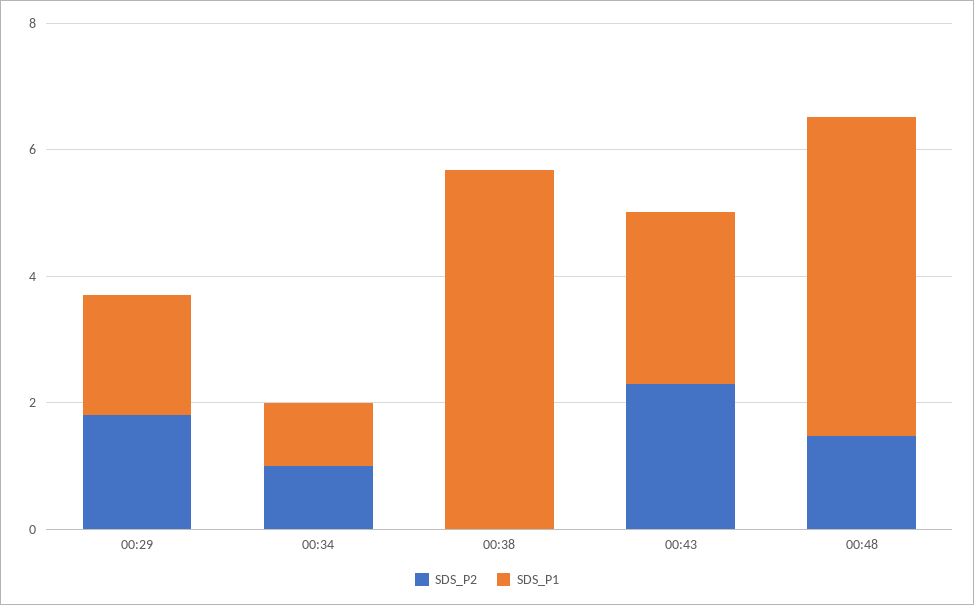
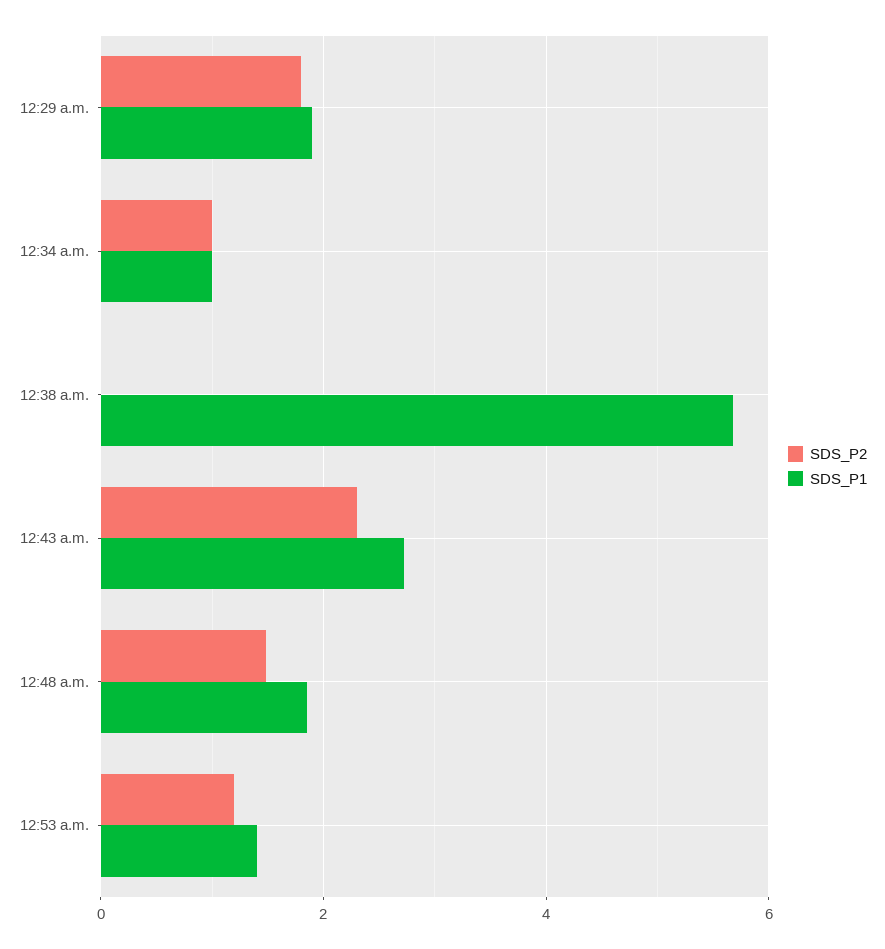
SDS_P1, 00:48: 5 -> 1.8
SDS_P2, 12:53 a.m.: none -> 1.2
SDS_P1, 12:53 a.m.: none -> 1.4

